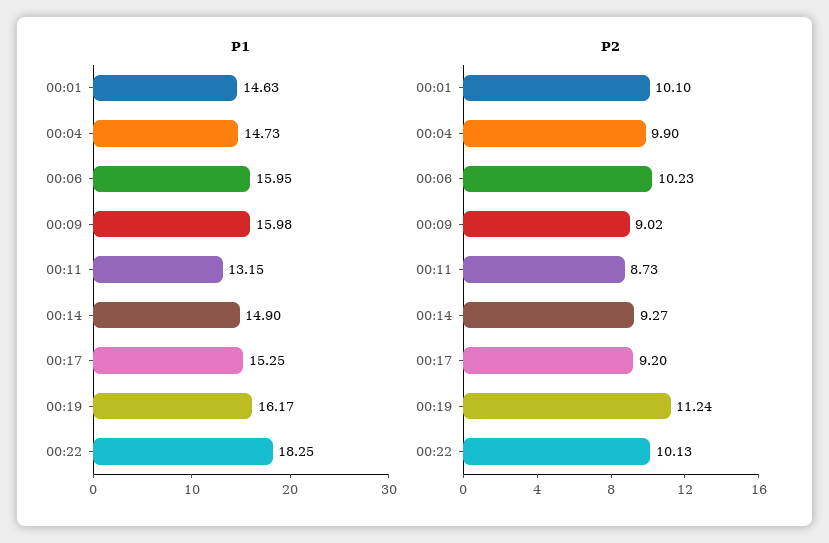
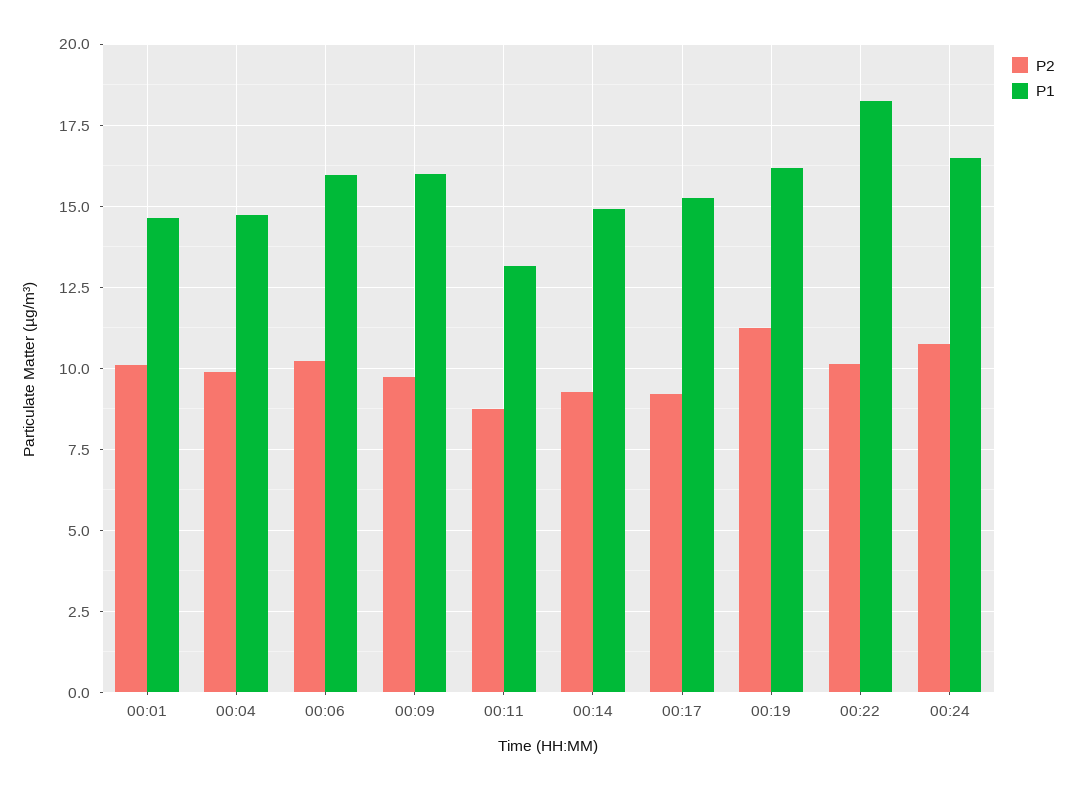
P2, 00:09: 9.02 -> 9.75
P2, 00:24: none -> 10.75
P1, 00:24: none -> 16.5

